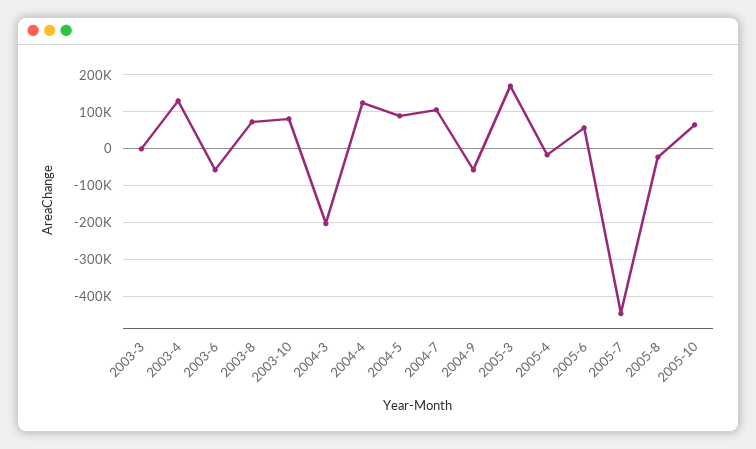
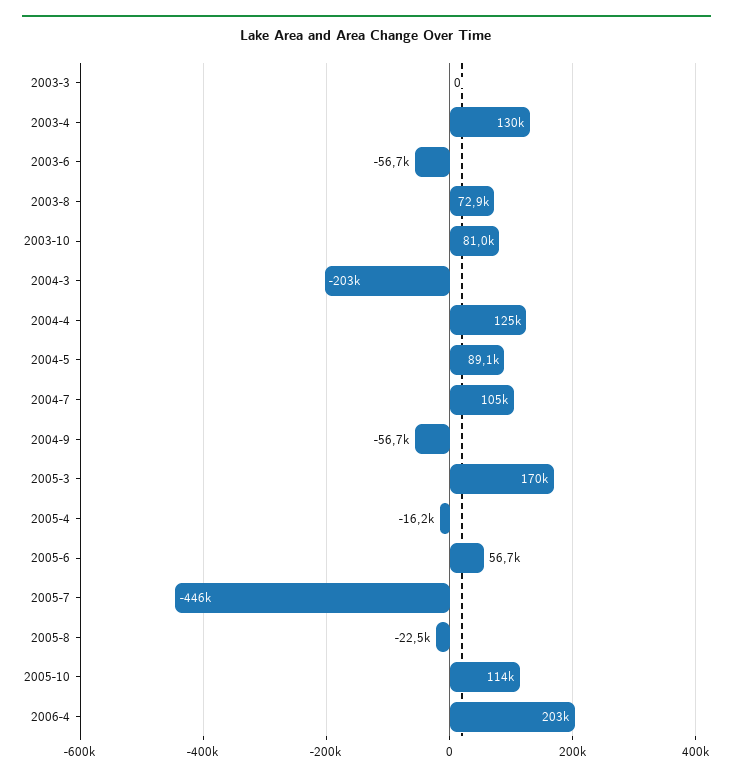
2005-10: 60000 -> 114000
2006-4: none -> 203000

